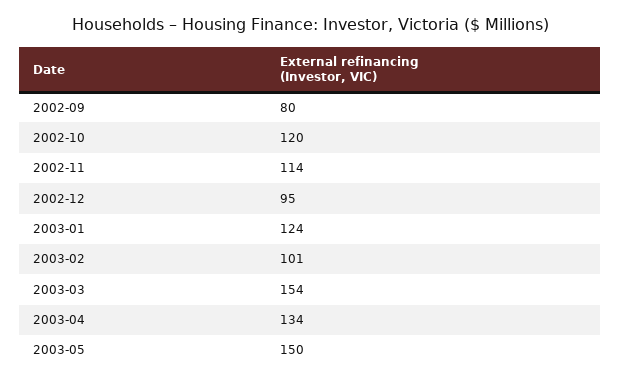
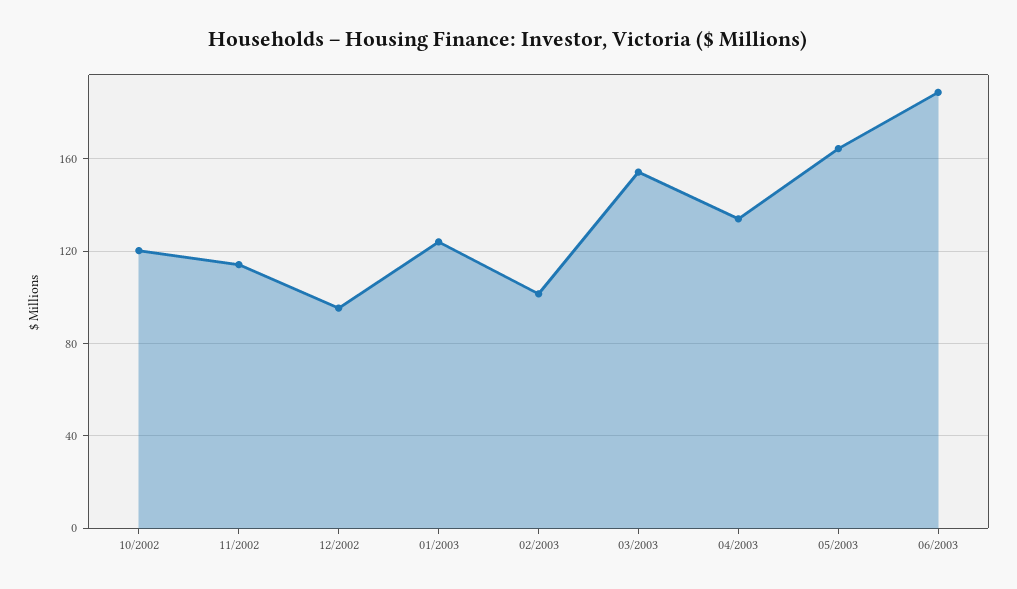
2002-09: 80 -> none
2003-05: 150 -> 165
06/2003: none -> 190

